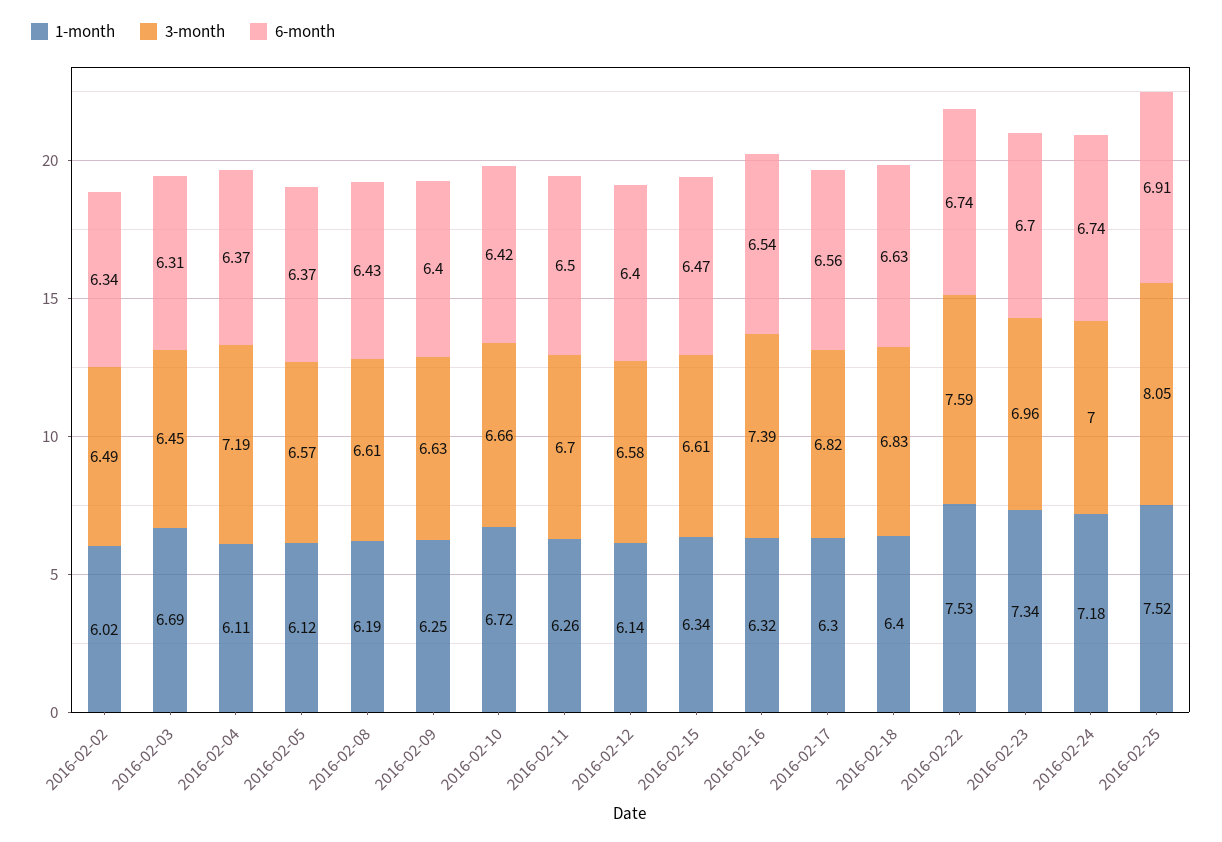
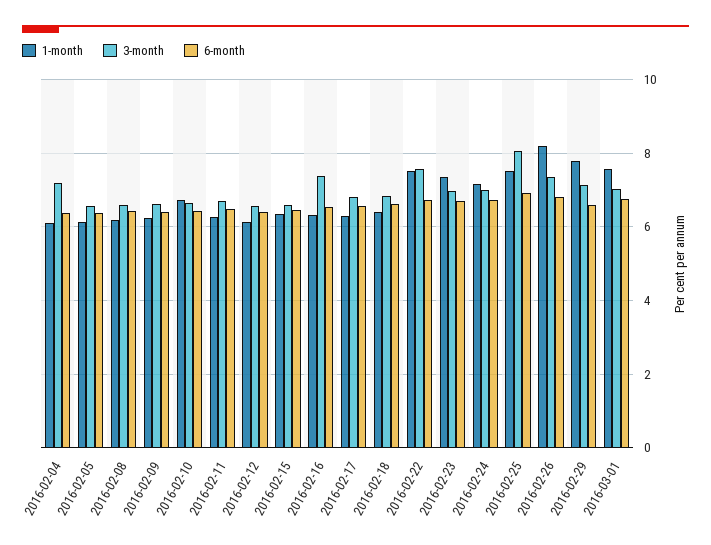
1-month, 2016-02-02: 6.02 -> none
3-month, 2016-02-02: 6.49 -> none
6-month, 2016-02-02: 6.34 -> none
1-month, 2016-02-03: 6.69 -> none
3-month, 2016-02-03: 6.45 -> none
6-month, 2016-02-03: 6.31 -> none
1-month, 2016-02-26: none -> 8.2
3-month, 2016-02-26: none -> 7.4
6-month, 2016-02-26: none -> 6.8
1-month, 2016-02-29: none -> 7.8
3-month, 2016-02-29: none -> 7.2
6-month, 2016-02-29: none -> 6.6
1-month, 2016-03-01: none -> 7.6
3-month, 2016-03-01: none -> 7
6-month, 2016-03-01: none -> 6.8

